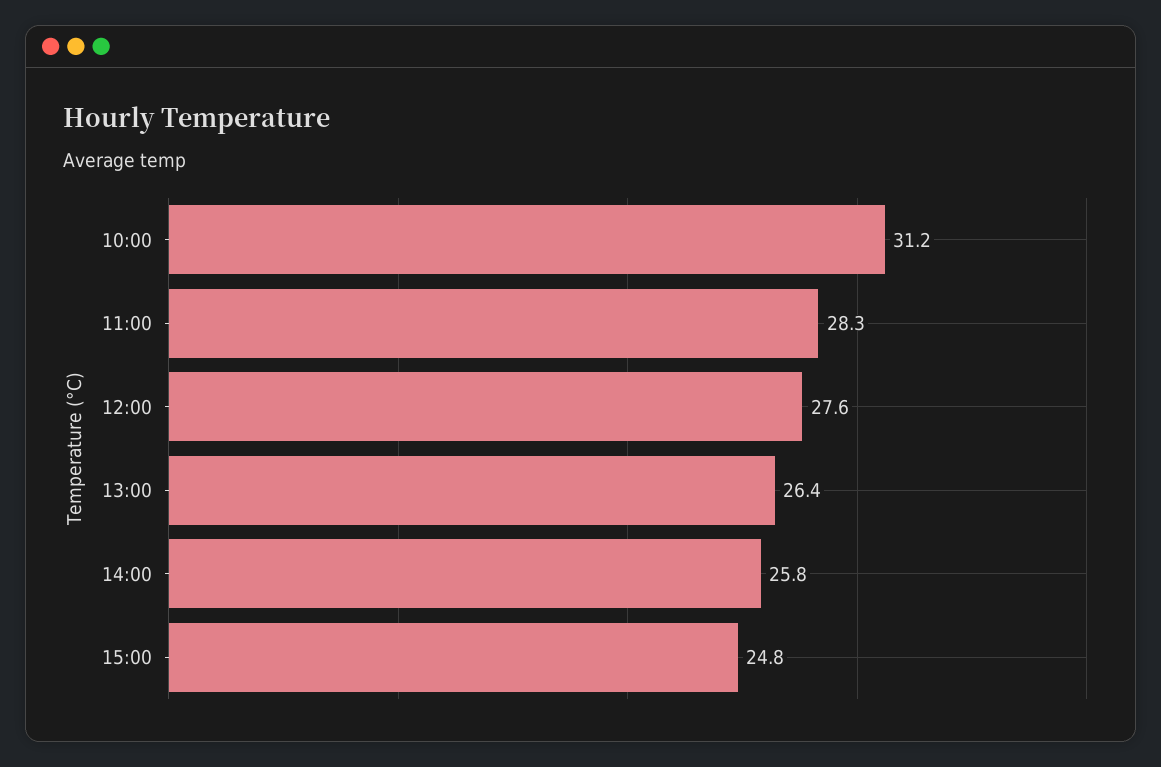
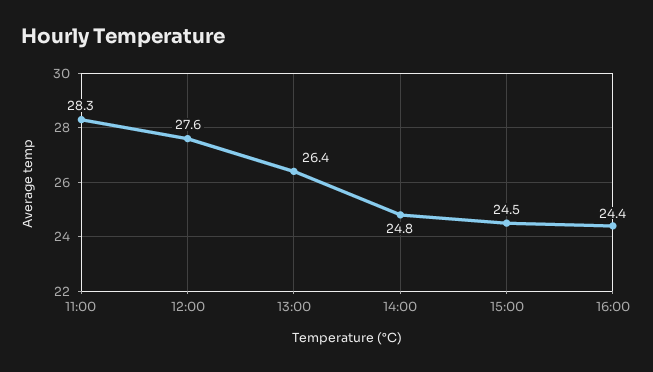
10:00: 31.2 -> none
14:00: 25.8 -> 24.8
15:00: 24.8 -> 24.5
16:00: none -> 24.4

